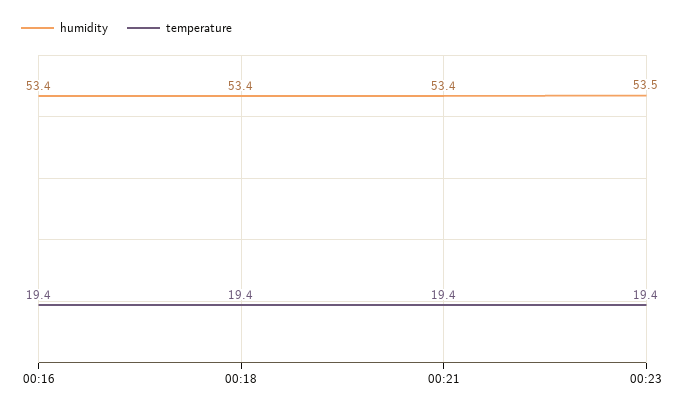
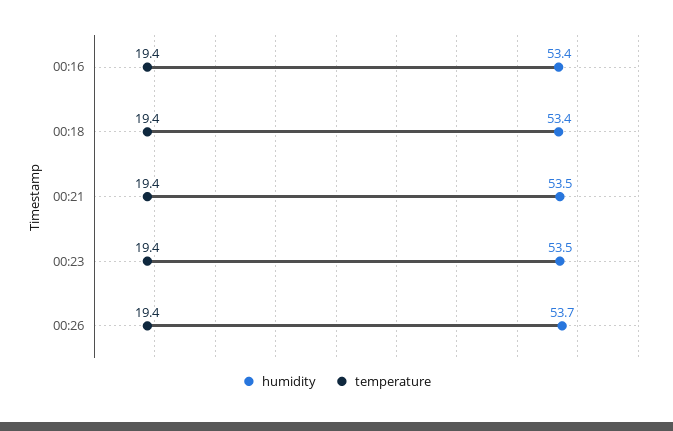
humidity, 00:21: 53.4 -> 53.5
humidity, 00:26: none -> 53.7
temperature, 00:26: none -> 19.4

